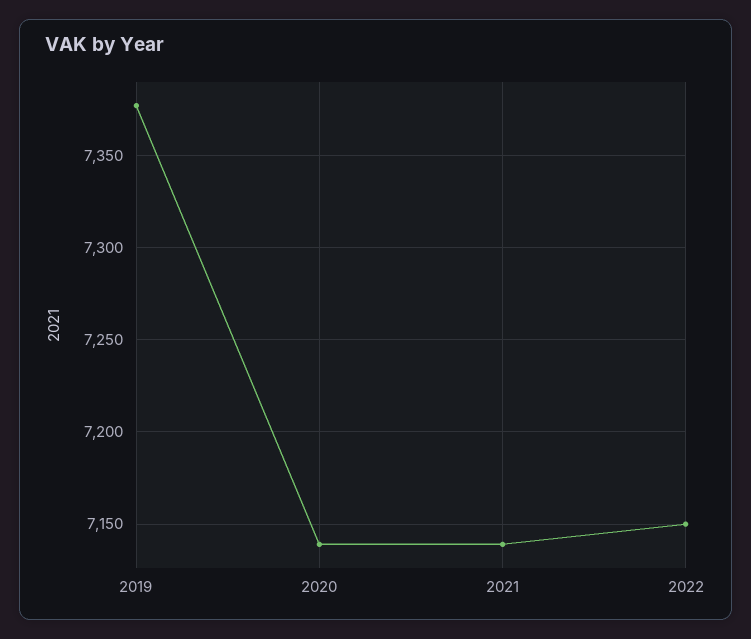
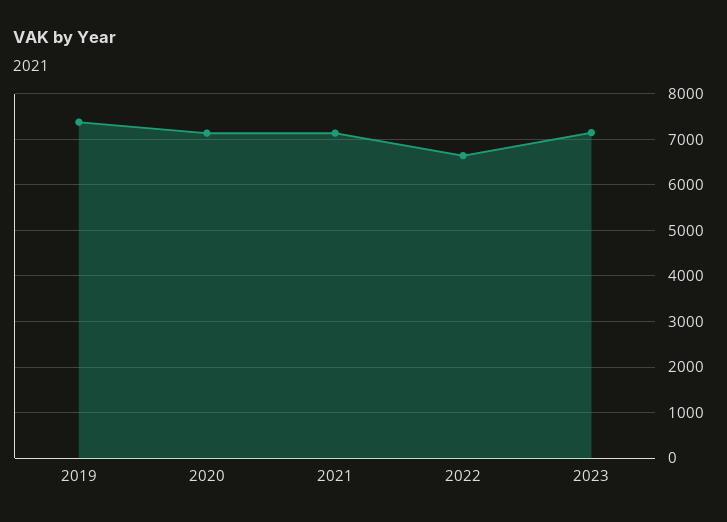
2022: 7150 -> 6600
2023: none -> 7200

